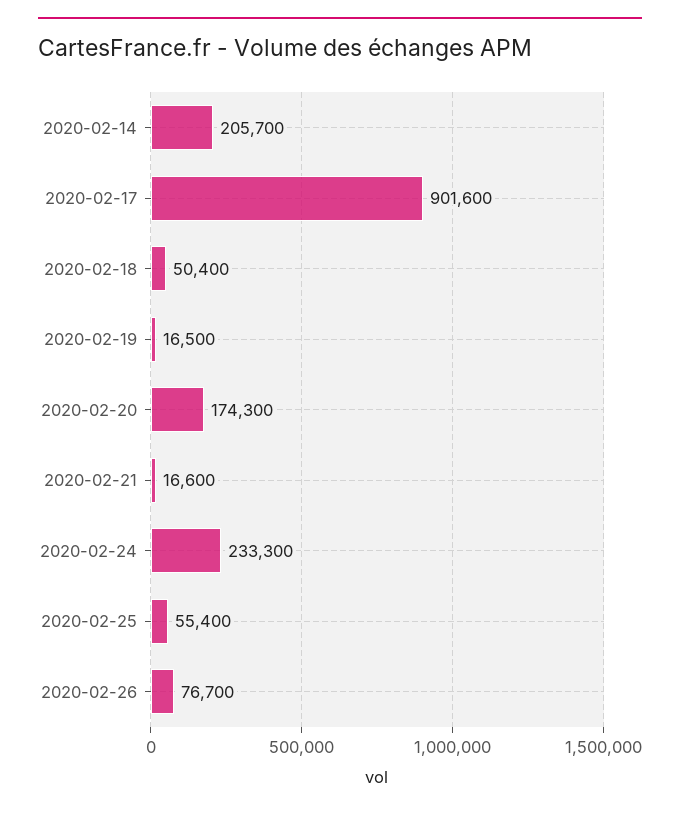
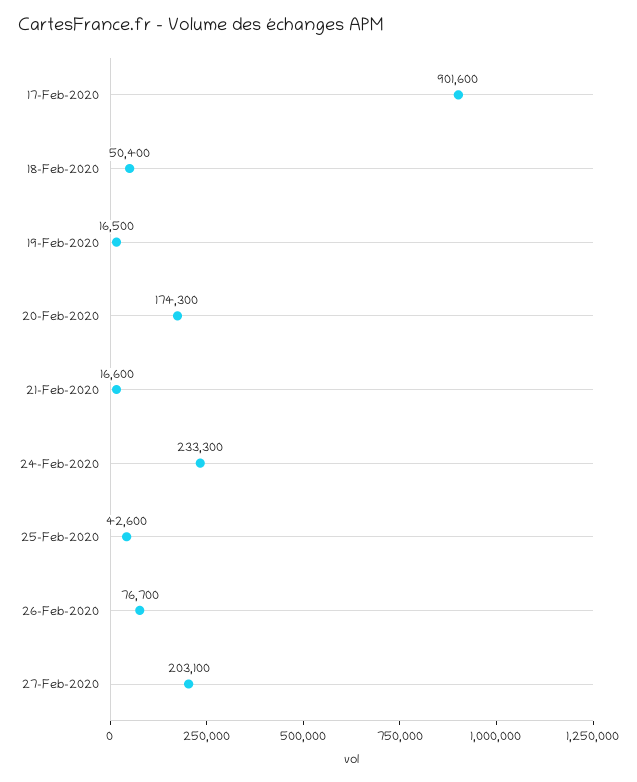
2020-02-14: 205700 -> none
2020-02-25: 55400 -> 42600
27-Feb-2020: none -> 203100

